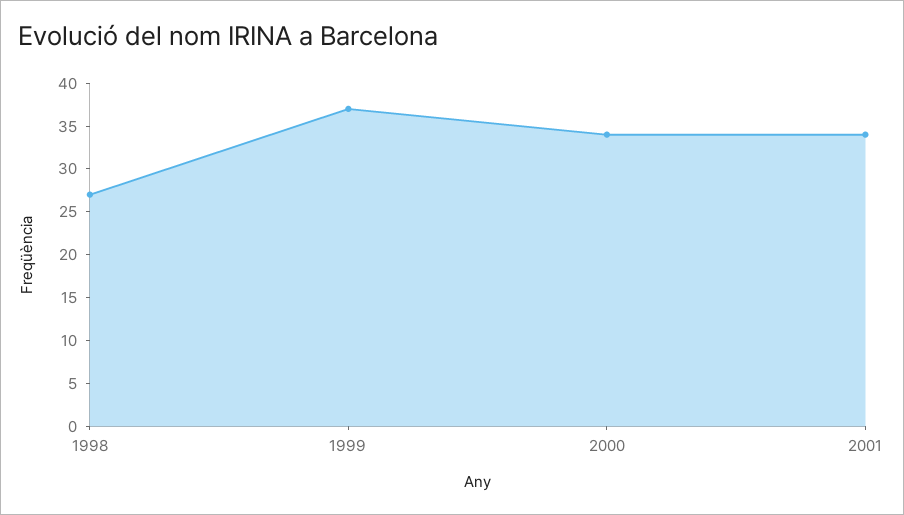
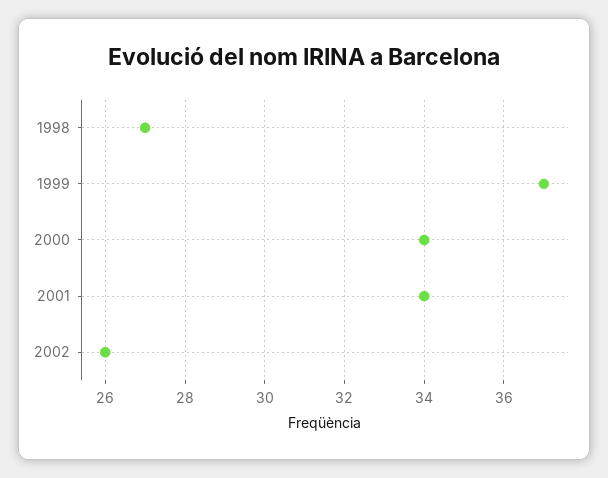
2002: none -> 26

